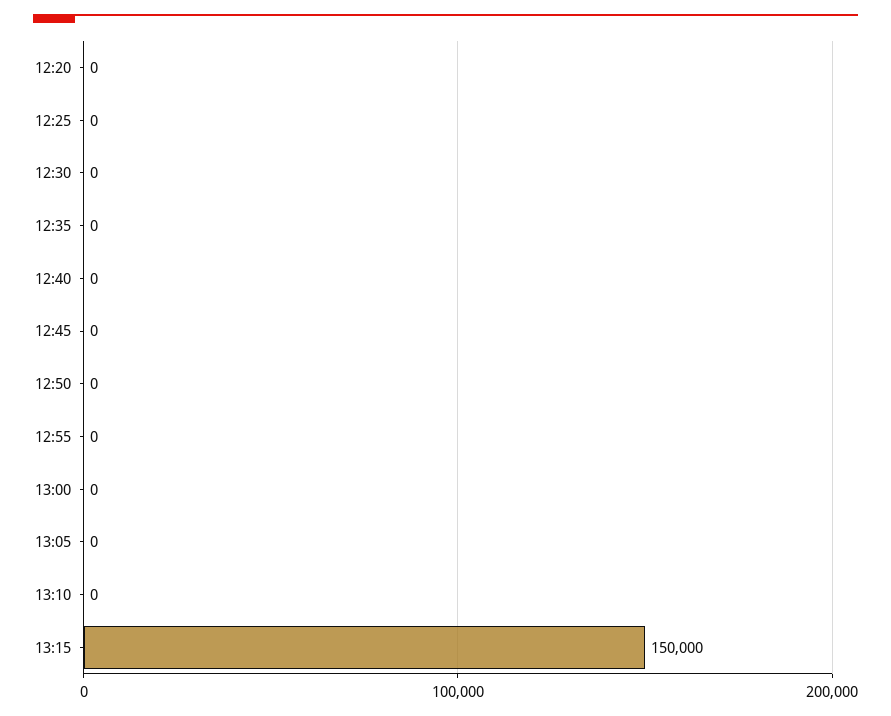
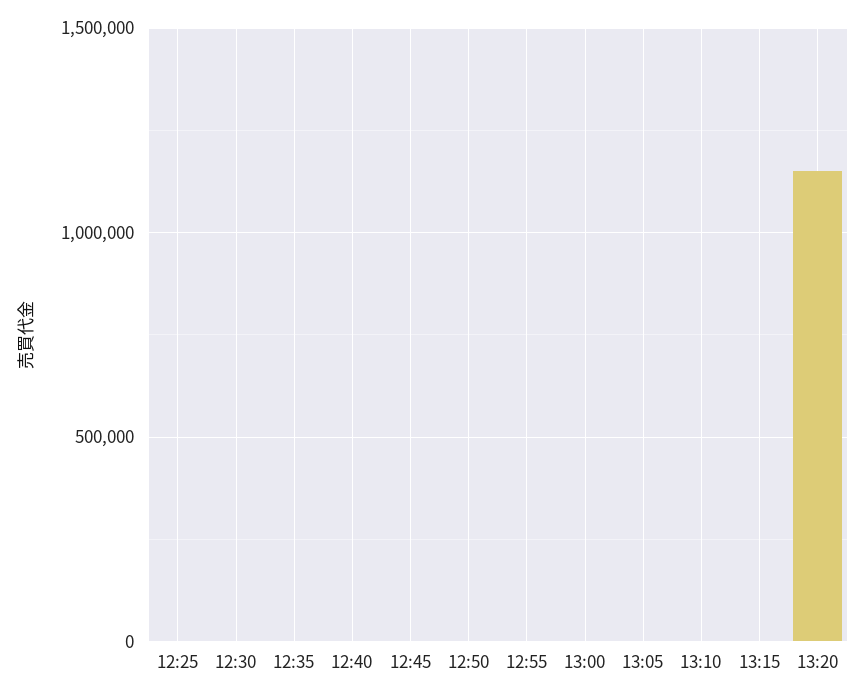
12:20: 0 -> none
13:15: 150000 -> 0
13:20: none -> 1150000

